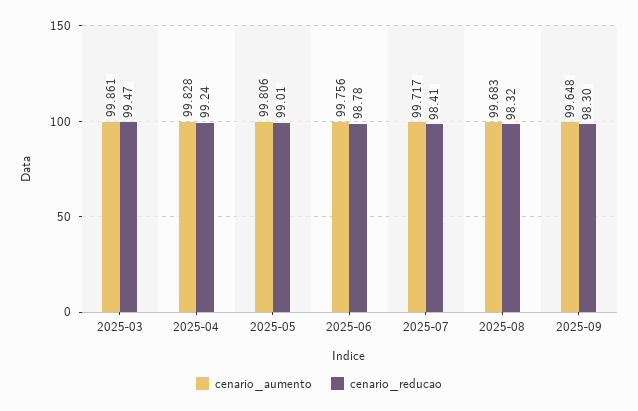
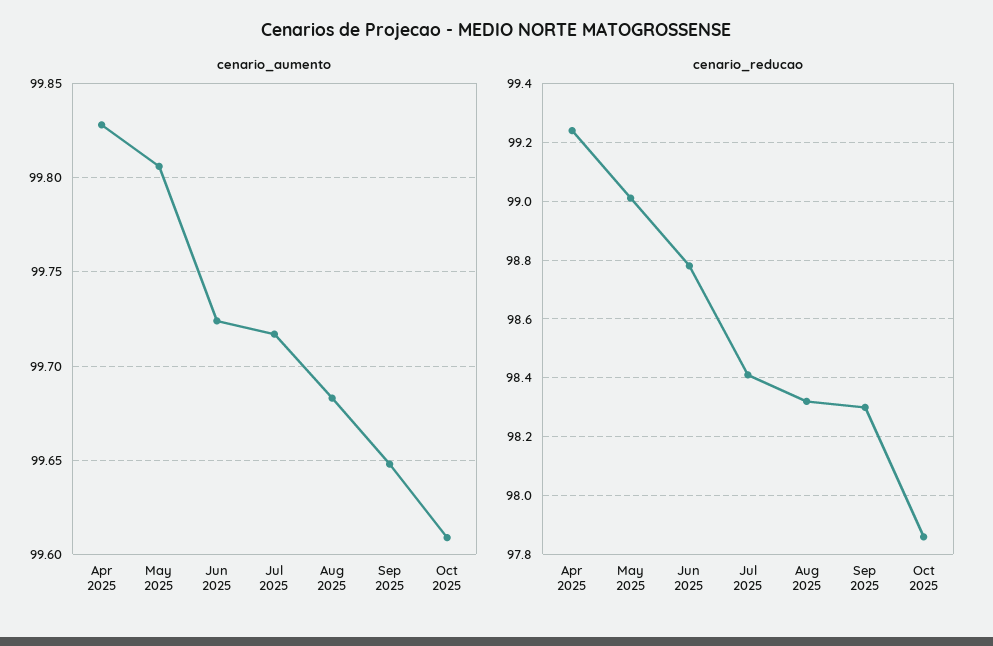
cenario_aumento, 2025-03: 99.861 -> none
cenario_reducao, 2025-03: 99.47 -> none
cenario_aumento, 2025-06: 99.756 -> 99.725
cenario_aumento, Oct 2025: none -> 99.61
cenario_reducao, Oct 2025: none -> 97.85

